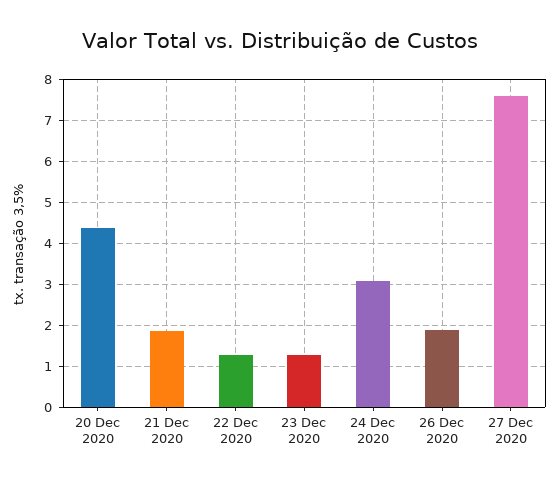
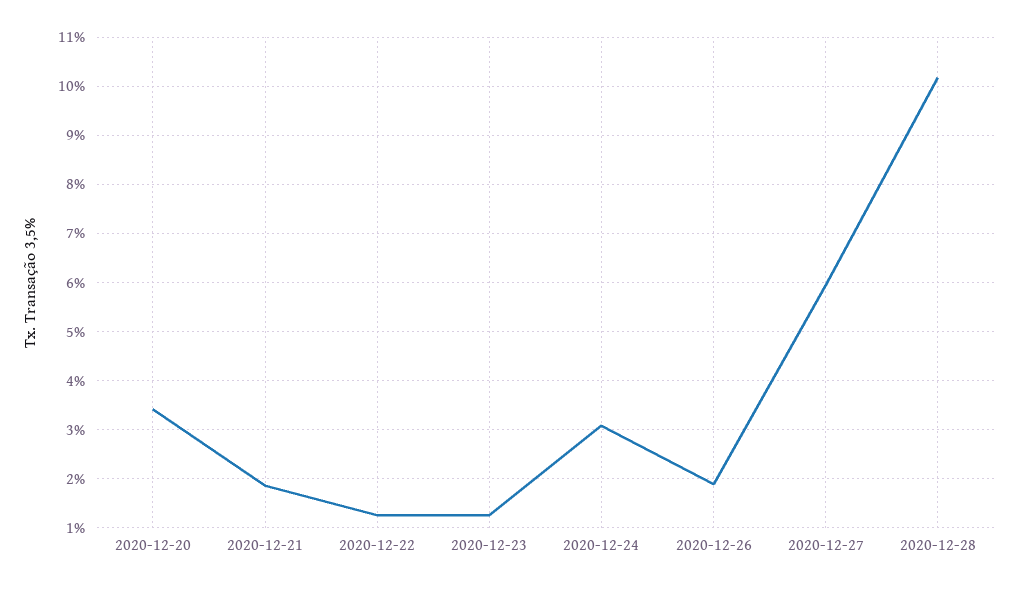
20 Dec 2020: 4.4 -> 3.4
27 Dec 2020: 7.6 -> 6
2020-12-28: none -> 10.2

